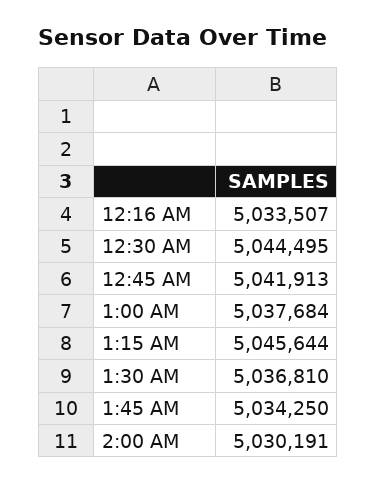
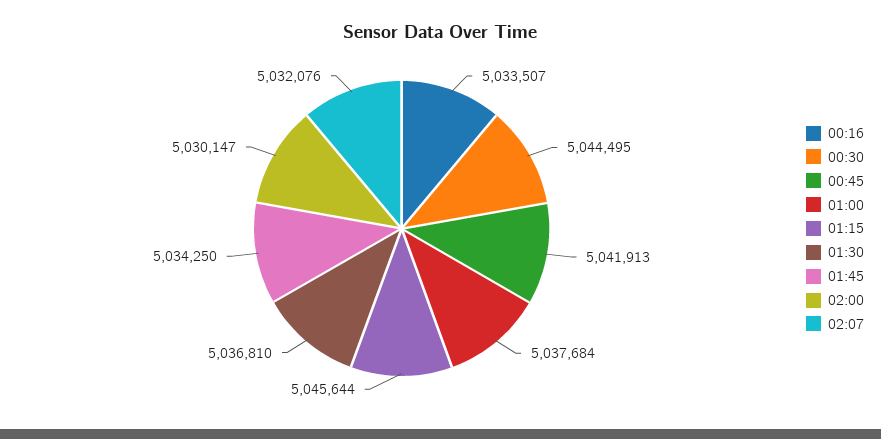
2:00 AM: 5030191 -> 5030147
02:07: none -> 5032076

